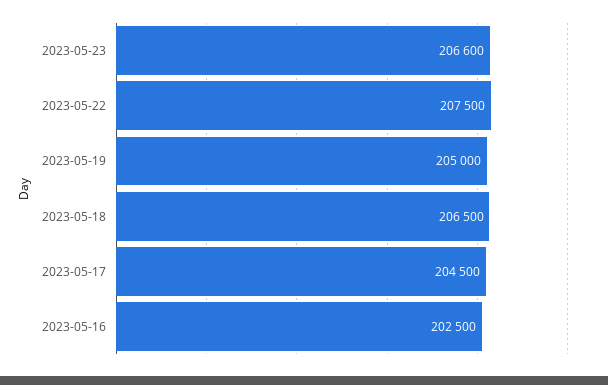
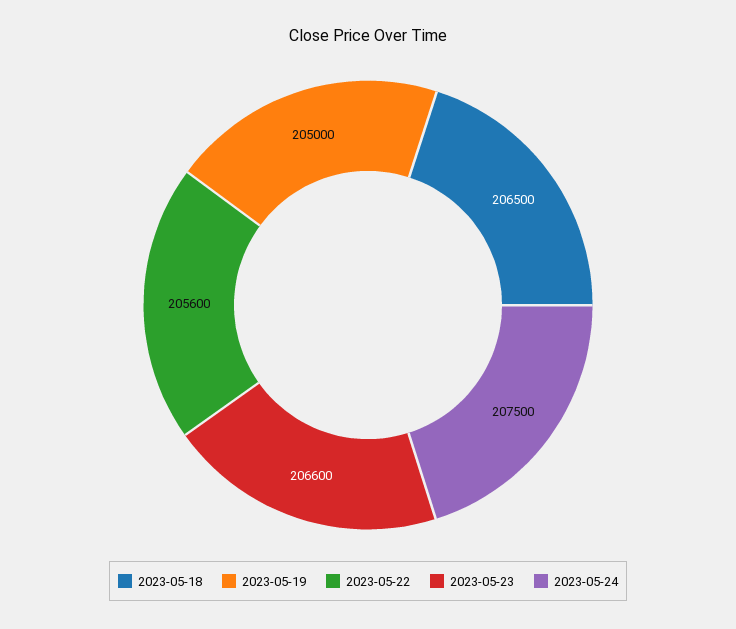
2023-05-22: 207500 -> 205600
2023-05-17: 204500 -> none
2023-05-16: 202500 -> none
2023-05-24: none -> 207500

